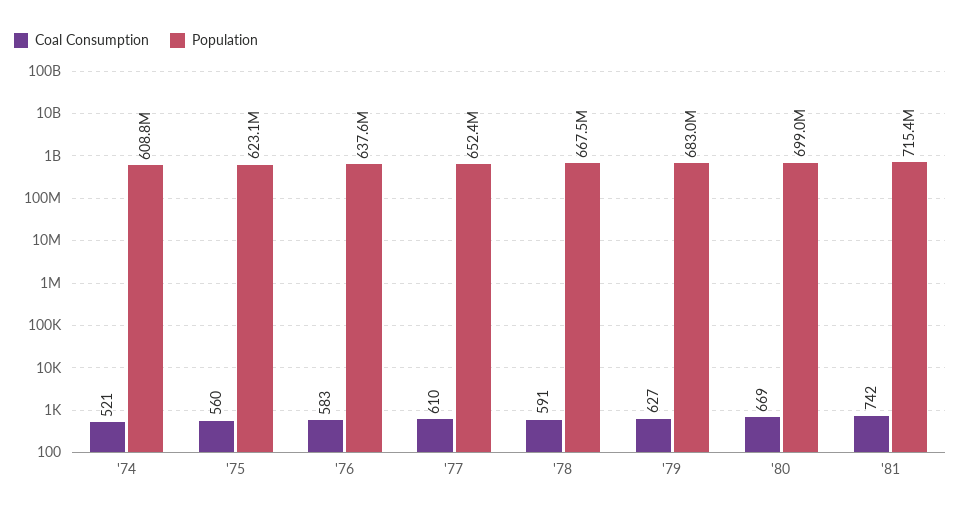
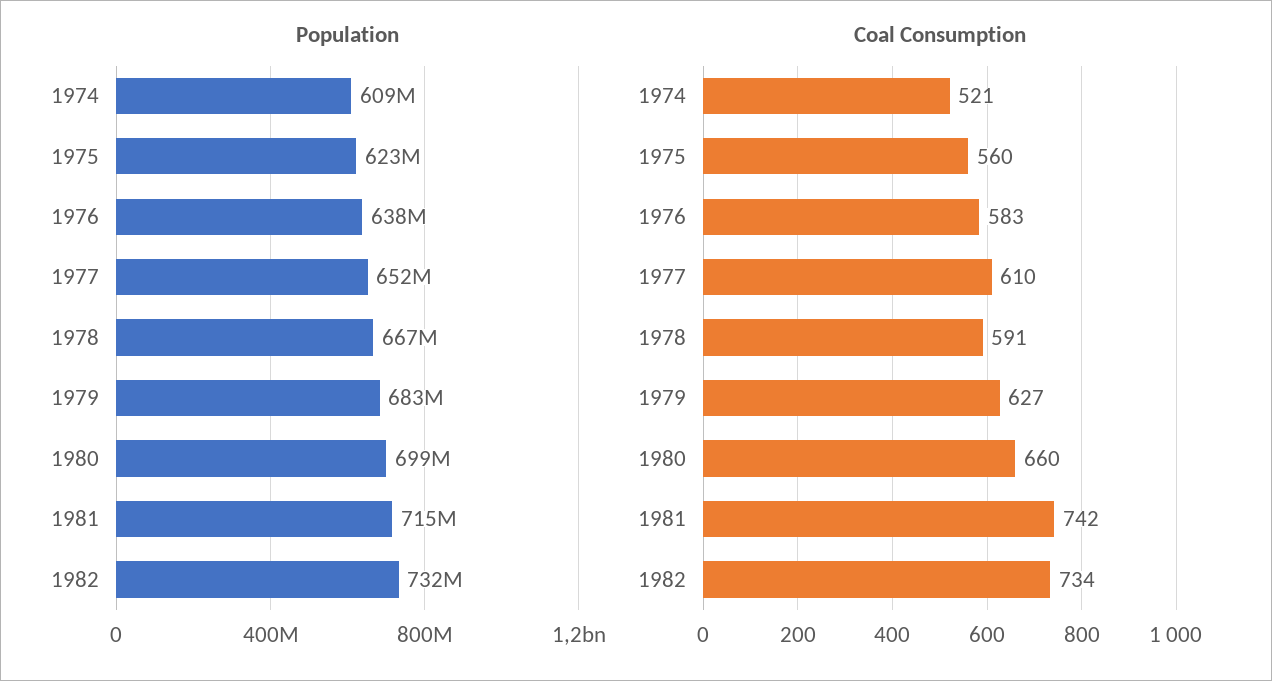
Coal Consumption, '80: 669 -> 660
Population, 1982: none -> 732000000
Coal Consumption, 1982: none -> 734

